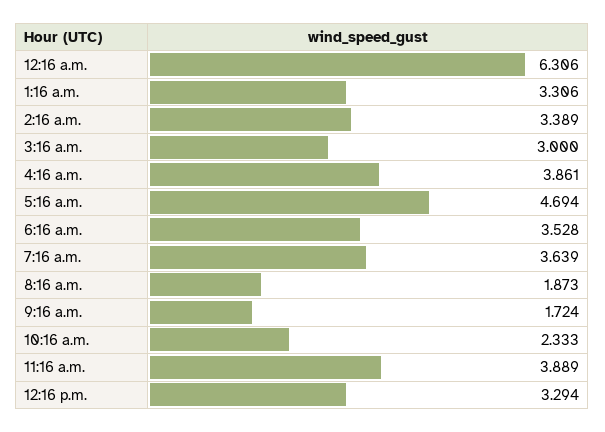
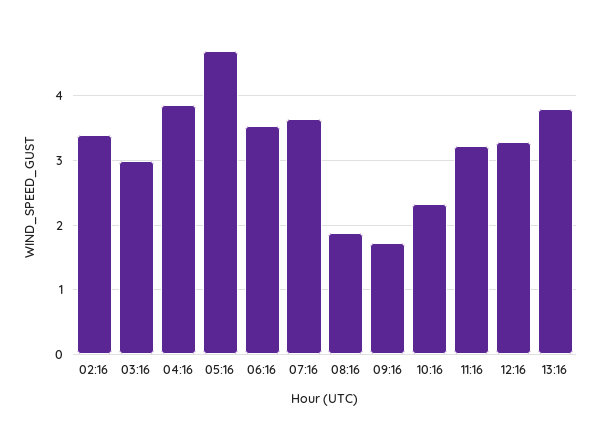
12:16 a.m.: 6.306 -> none
1:16 a.m.: 3.306 -> none
11:16 a.m.: 3.889 -> 3.2
13:16: none -> 3.8

